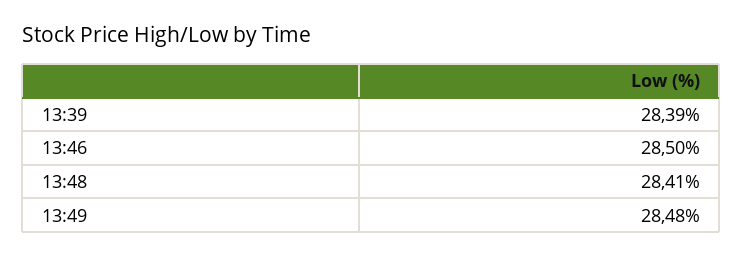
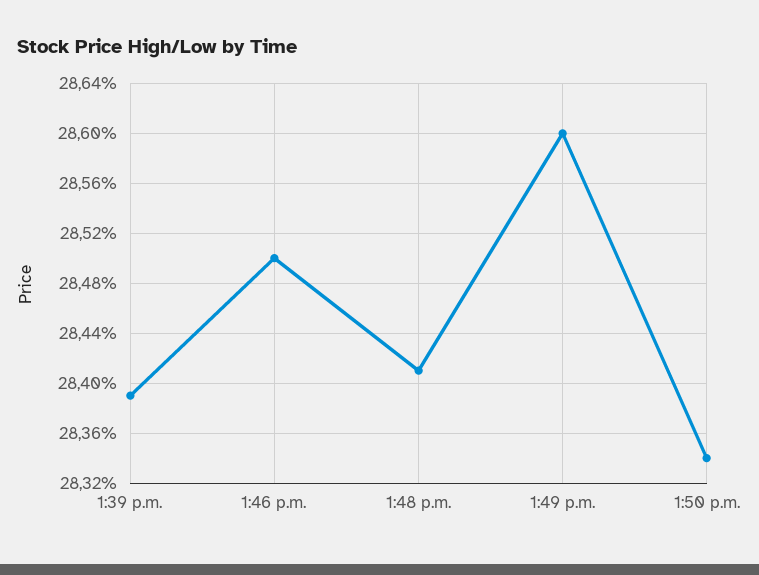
13:49: 28.48 -> 28.6
1:50 p.m.: none -> 28.34

